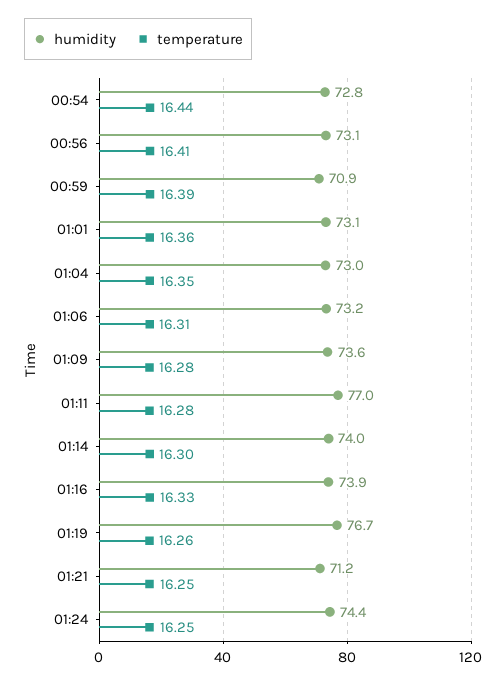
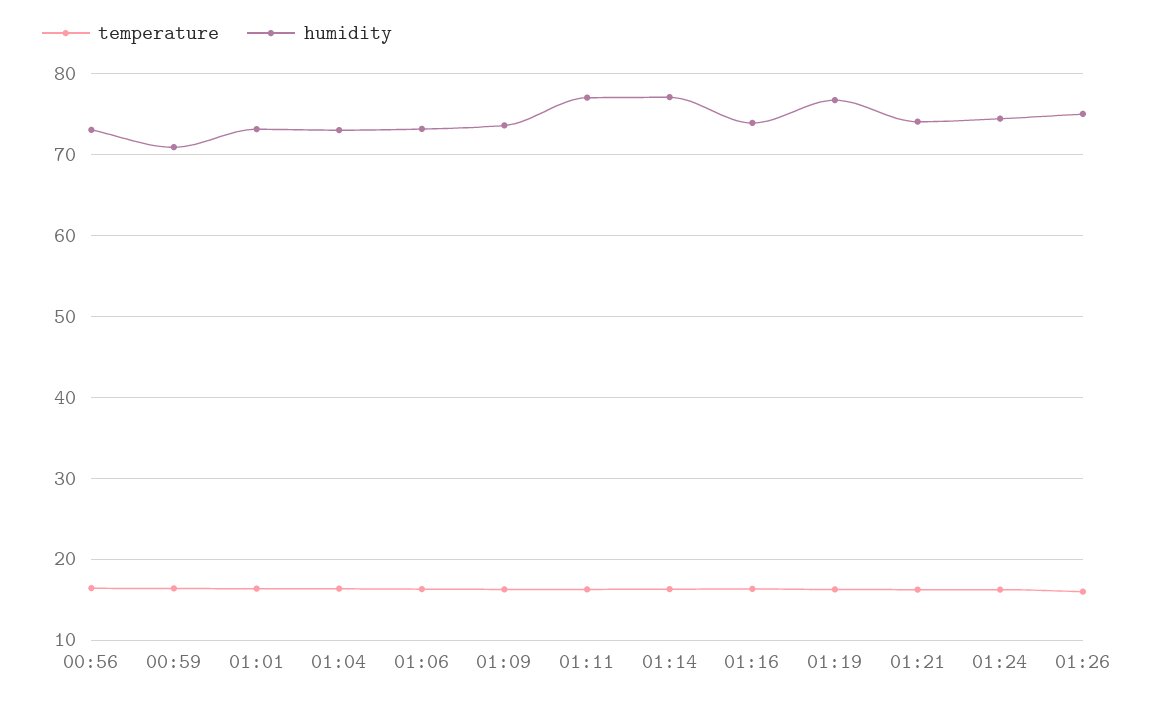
humidity, 00:54: 72.8 -> none
temperature, 00:54: 16.44 -> none
humidity, 01:14: 74 -> 77
humidity, 01:21: 71.2 -> 74
temperature, 01:26: none -> 16
humidity, 01:26: none -> 75

